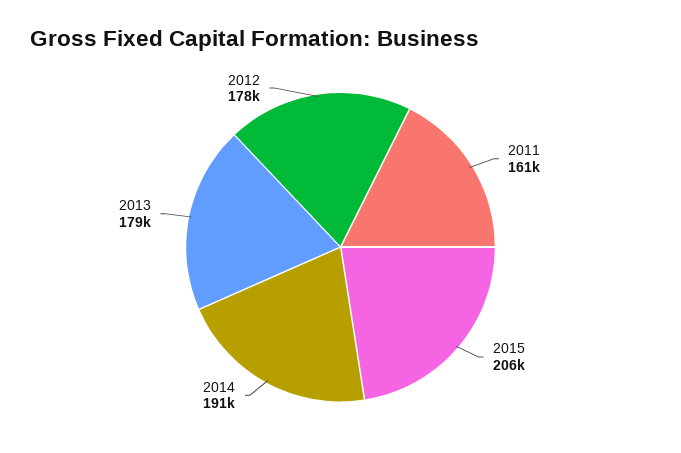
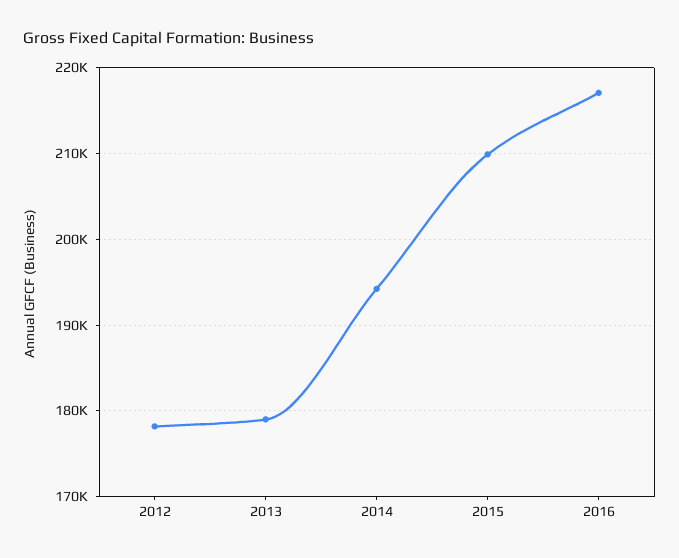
2011: 161000 -> none
2015: 206000 -> 210000
2014: 191000 -> 194000
2016: none -> 217000

